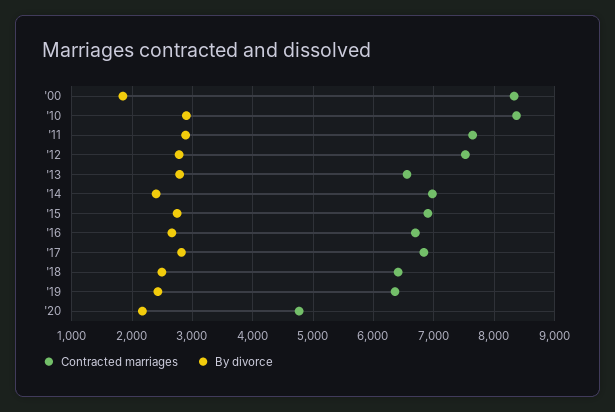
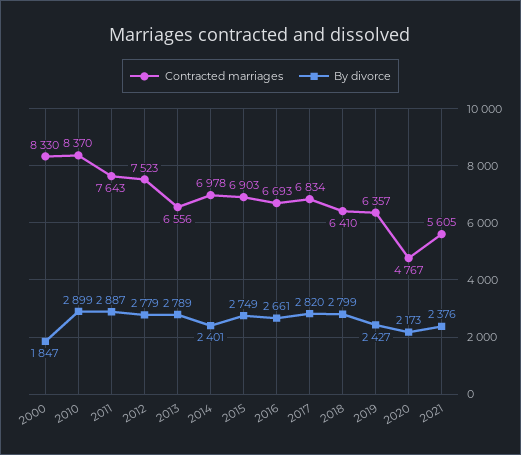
By divorce, '18: 2500 -> 2799
Contracted marriages, 2021: none -> 5605
By divorce, 2021: none -> 2376

